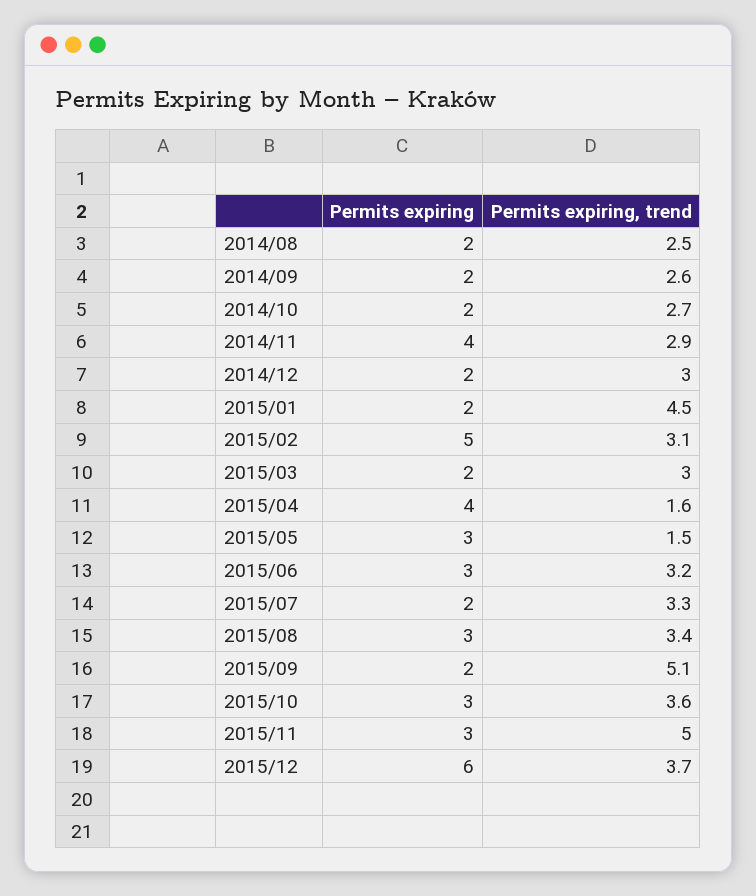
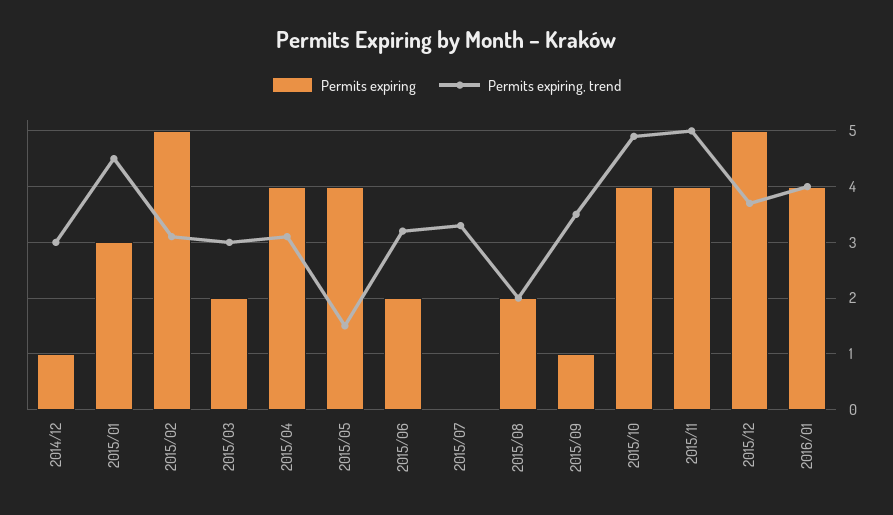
Permits expiring, 2014/08: 2 -> none
Permits expiring, trend, 2014/08: 2.5 -> none
Permits expiring, 2014/09: 2 -> none
Permits expiring, trend, 2014/09: 2.6 -> none
Permits expiring, 2014/10: 2 -> none
Permits expiring, trend, 2014/10: 2.7 -> none
Permits expiring, 2014/11: 4 -> none
Permits expiring, trend, 2014/11: 2.9 -> none
Permits expiring, 2014/12: 2 -> 1
Permits expiring, 2015/01: 2 -> 3
Permits expiring, trend, 2015/04: 1.6 -> 3
Permits expiring, 2015/05: 3 -> 4
Permits expiring, 2015/06: 3 -> 2
Permits expiring, 2015/07: 2 -> 0
Permits expiring, 2015/08: 3 -> 2
Permits expiring, trend, 2015/08: 3.4 -> 2
Permits expiring, 2015/09: 2 -> 1
Permits expiring, trend, 2015/09: 5.1 -> 3.5
Permits expiring, 2015/10: 3 -> 4
Permits expiring, trend, 2015/10: 3.6 -> 5
Permits expiring, 2015/11: 3 -> 4
Permits expiring, 2015/12: 6 -> 5
Permits expiring, 2016/01: none -> 4
Permits expiring, trend, 2016/01: none -> 4

